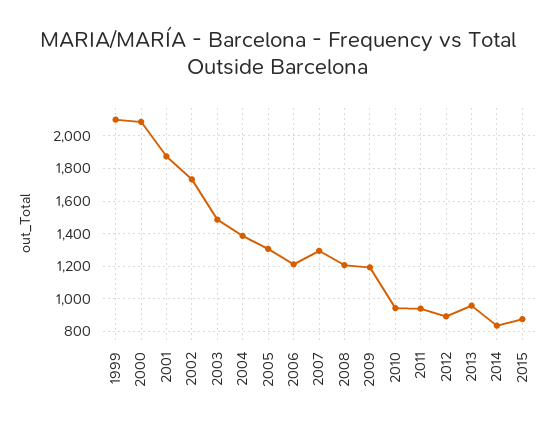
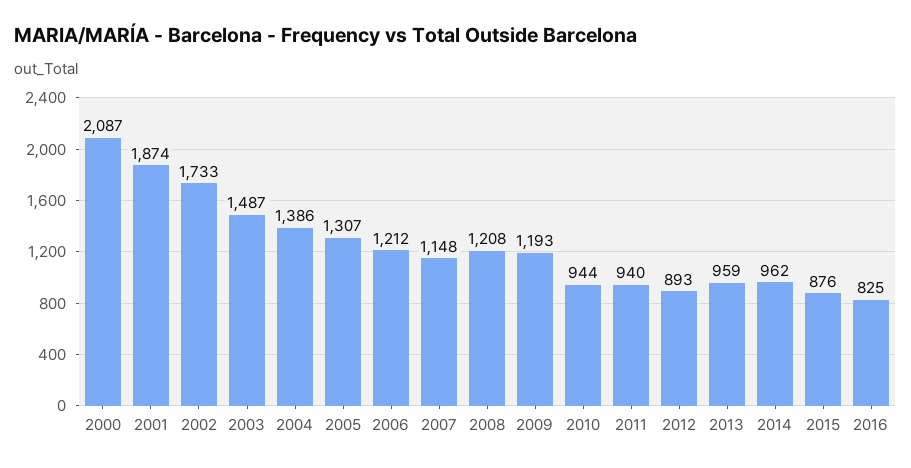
1999: 2100 -> none
2007: 1300 -> 1148
2014: 850 -> 962
2016: none -> 825

